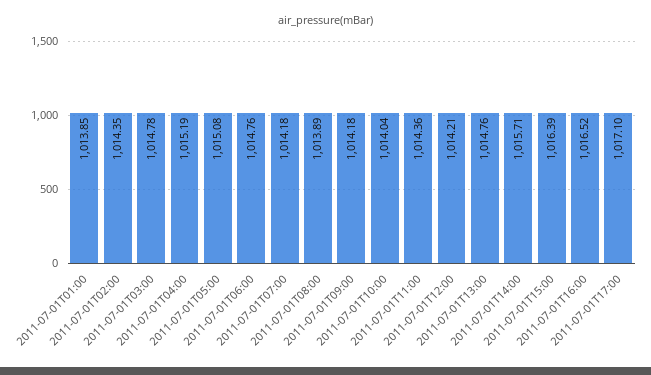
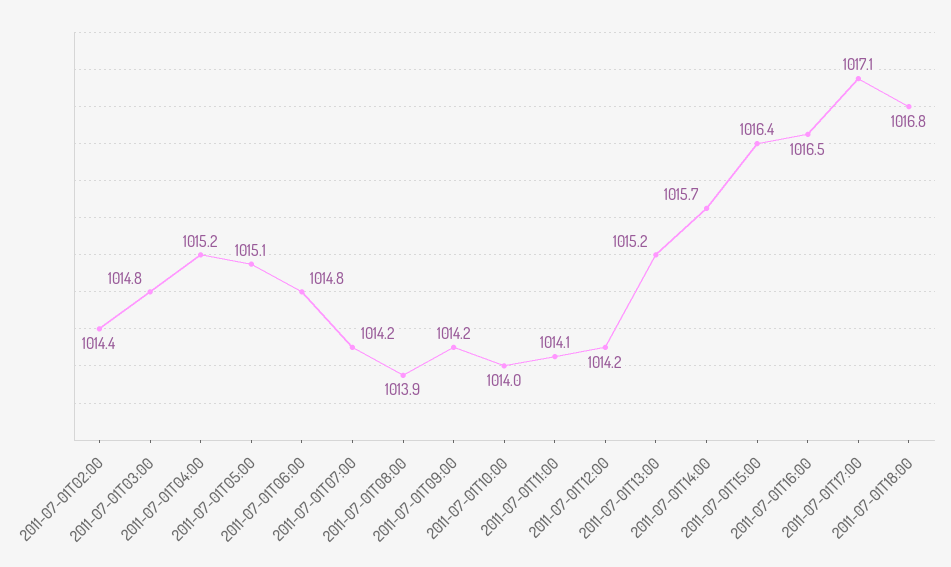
2011-07-01T01:00: 1013.85 -> none
2011-07-01T11:00: 1014.36 -> 1014.1
2011-07-01T13:00: 1014.76 -> 1015.2
2011-07-01T18:00: none -> 1016.8

